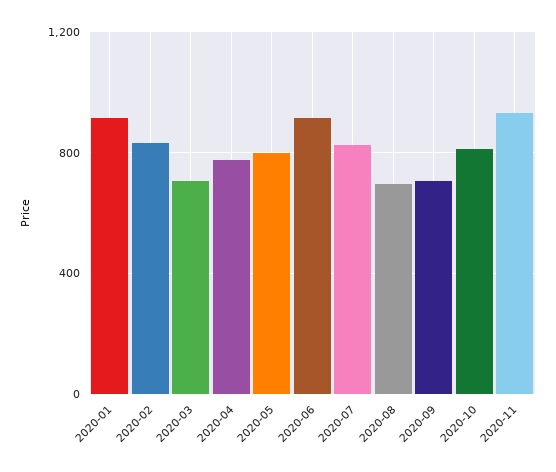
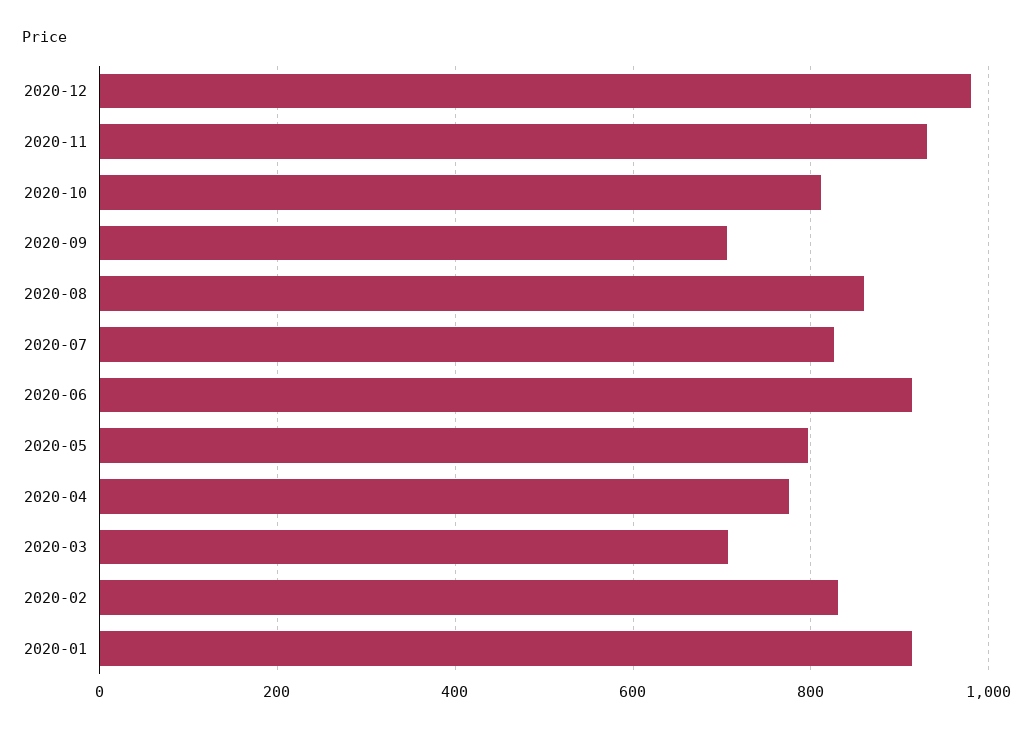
2020-08: 700 -> 860
2020-12: none -> 980

